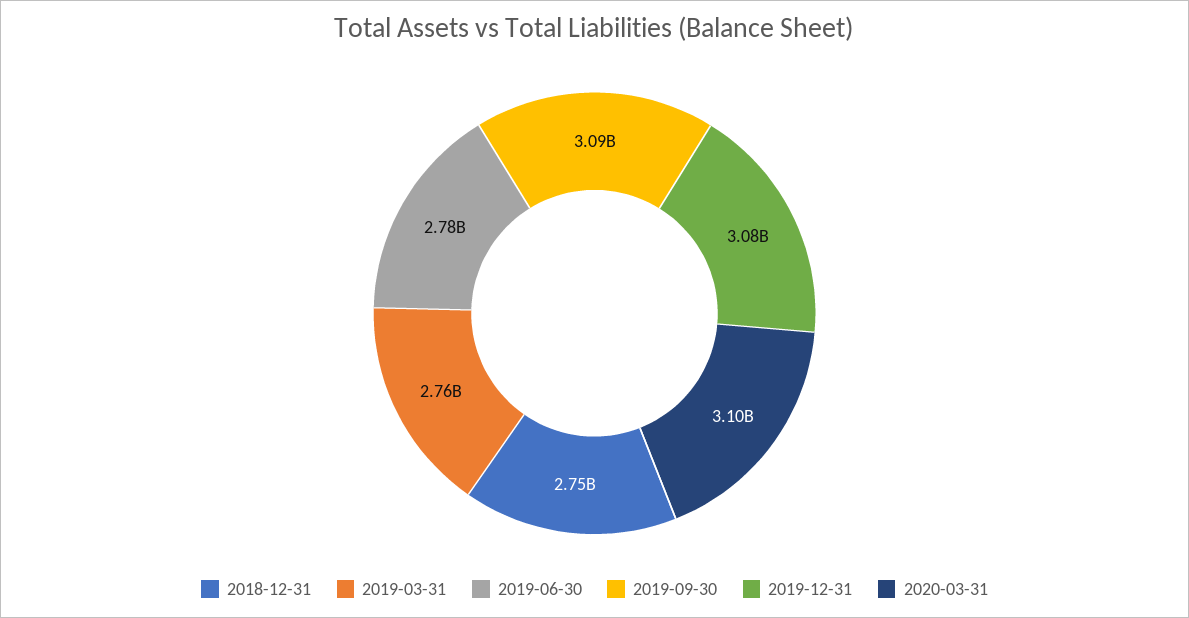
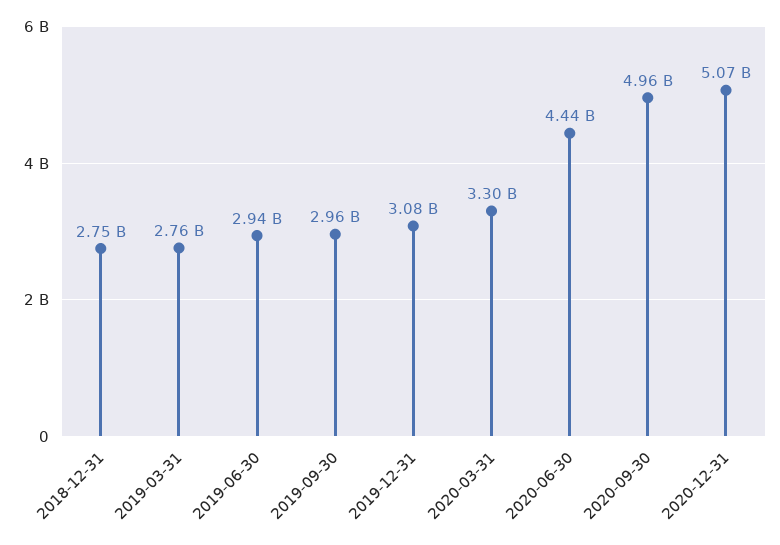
2019-06-30: 2780000000 -> 2940000000
2019-09-30: 3090000000 -> 2960000000
2020-03-31: 3100000000 -> 3300000000
2020-06-30: none -> 4440000000
2020-09-30: none -> 4960000000
2020-12-31: none -> 5070000000

